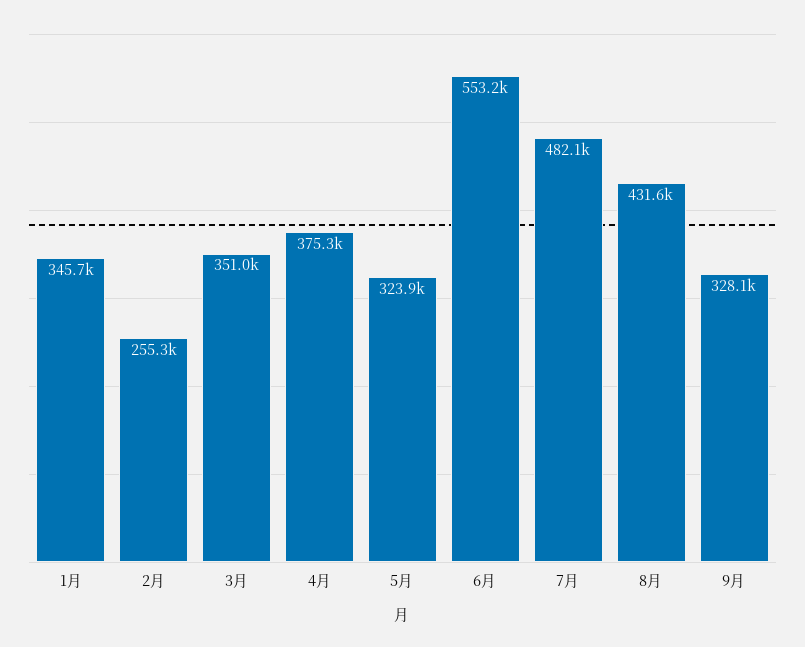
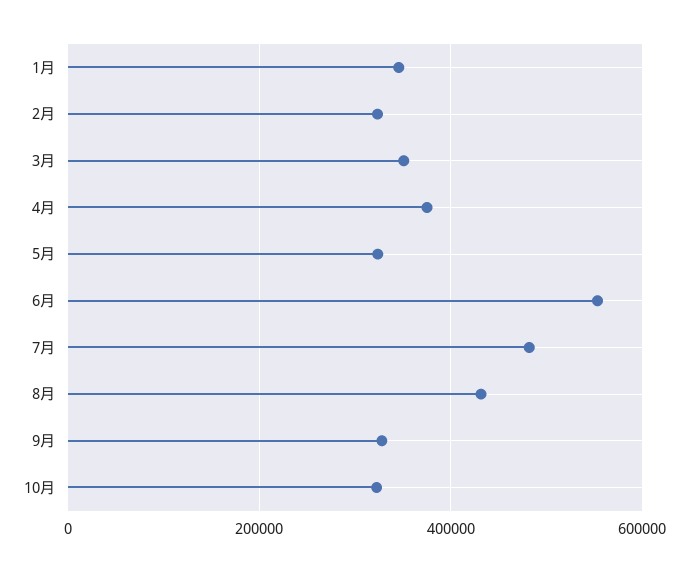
2月: 255300 -> 320000
10月: none -> 320000

